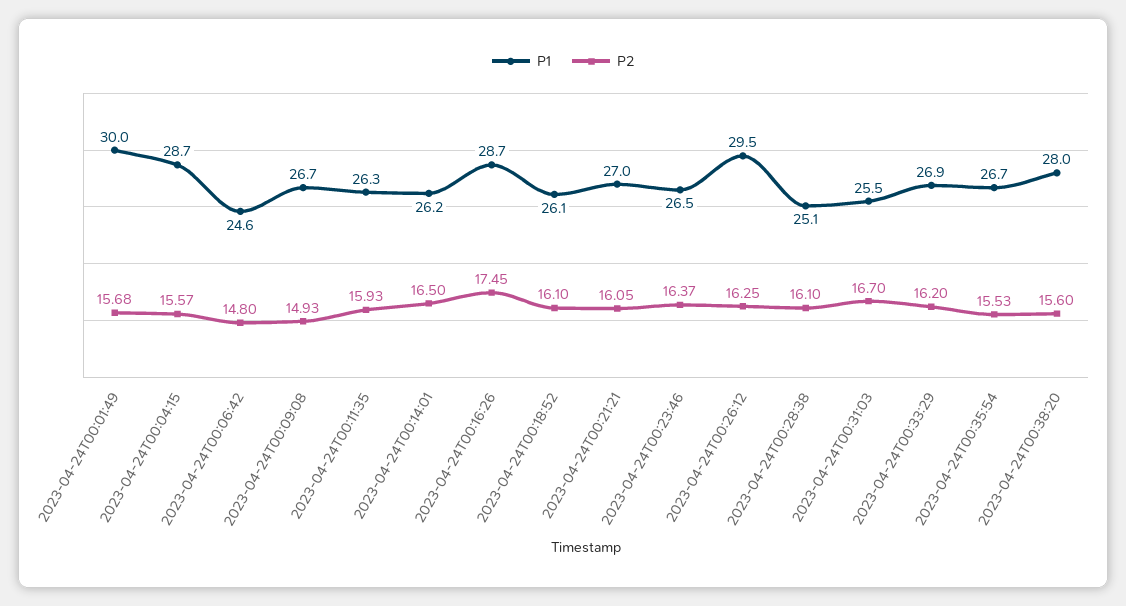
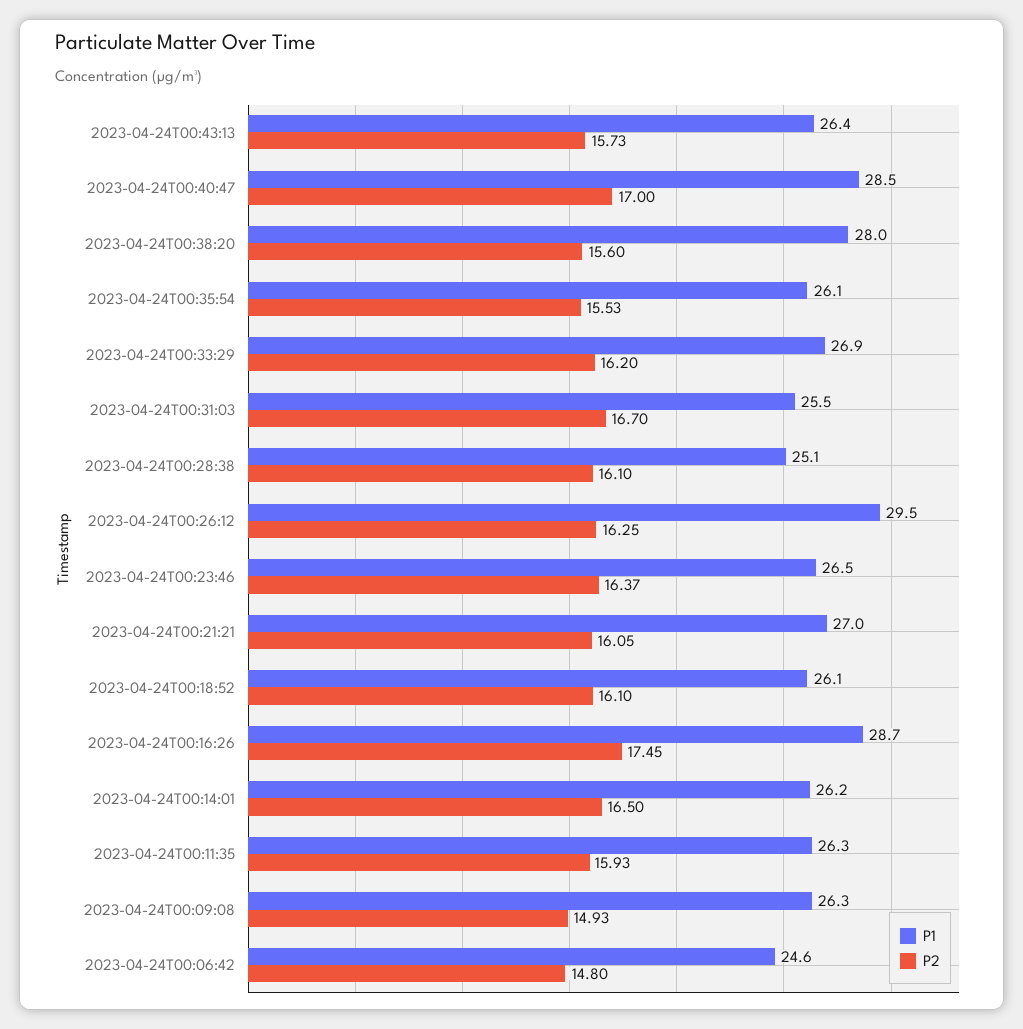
P1, 2023-04-24T00:01:49: 30 -> none
P2, 2023-04-24T00:01:49: 15.68 -> none
P1, 2023-04-24T00:04:15: 28.7 -> none
P2, 2023-04-24T00:04:15: 15.57 -> none
P1, 2023-04-24T00:09:08: 26.7 -> 26.3
P1, 2023-04-24T00:35:54: 26.7 -> 26.1
P1, 2023-04-24T00:43:13: none -> 26.4
P2, 2023-04-24T00:43:13: none -> 15.73
P1, 2023-04-24T00:40:47: none -> 28.5
P2, 2023-04-24T00:40:47: none -> 17

